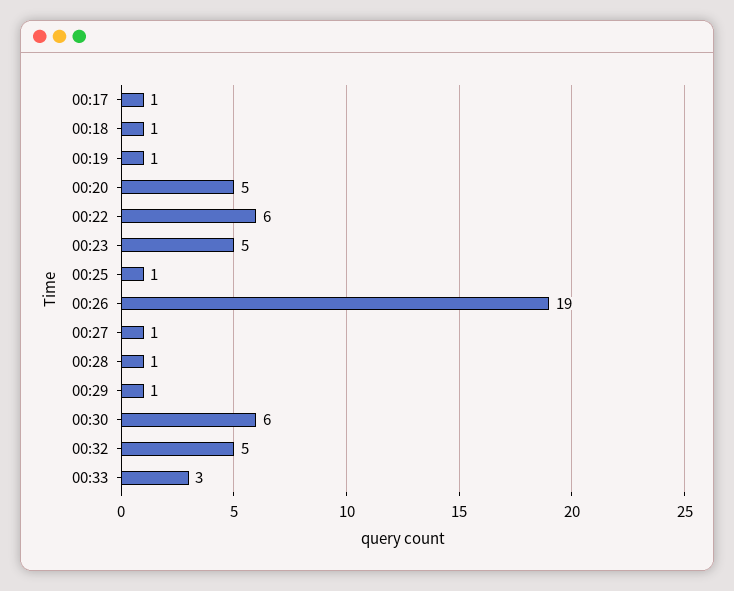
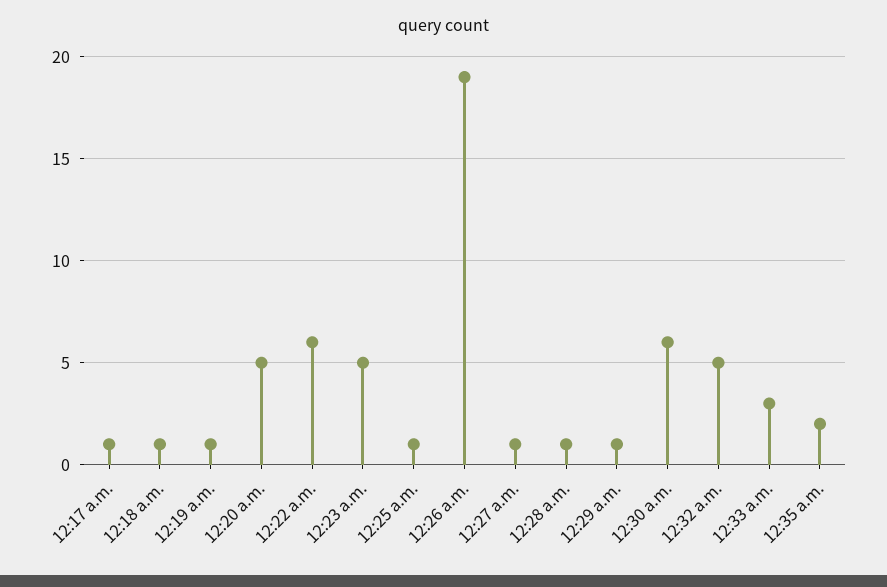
12:35 a.m.: none -> 2

